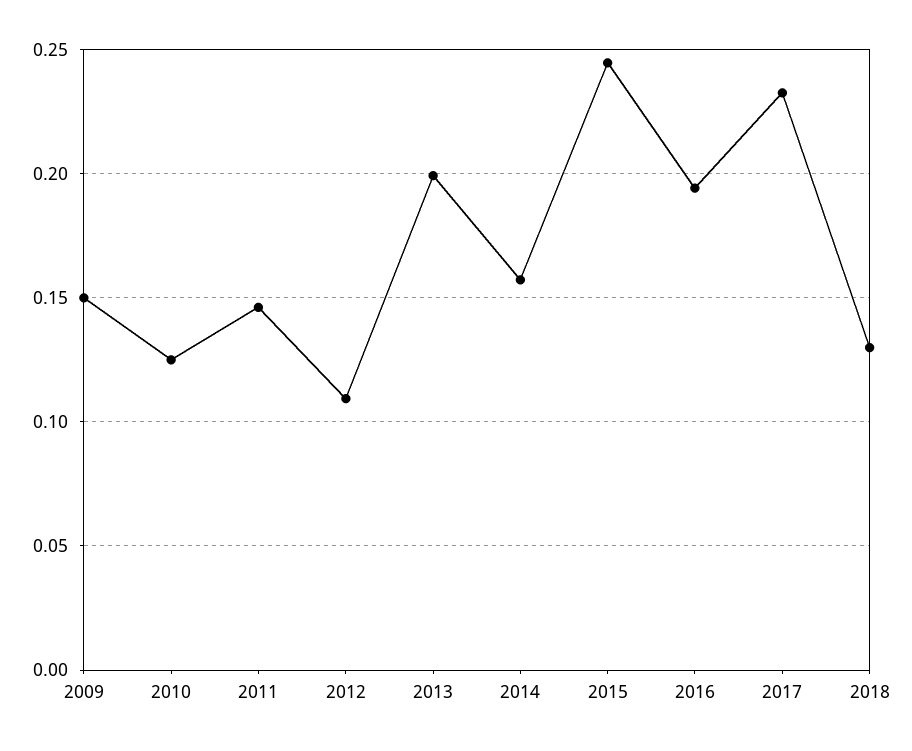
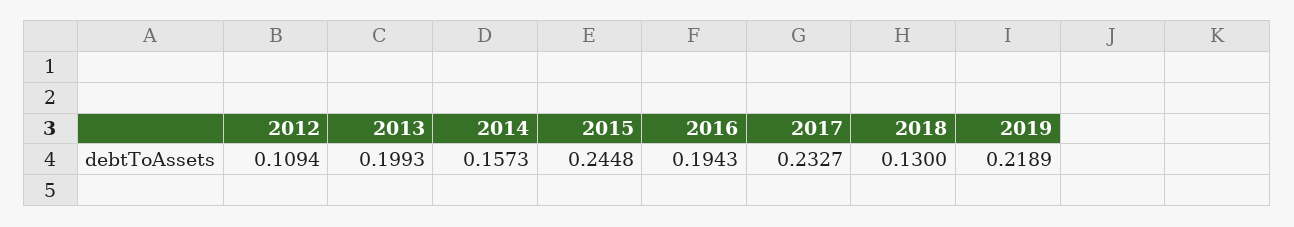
2009: 0.15 -> none
2010: 0.125 -> none
2011: 0.145 -> none
2019: none -> 0.2189

